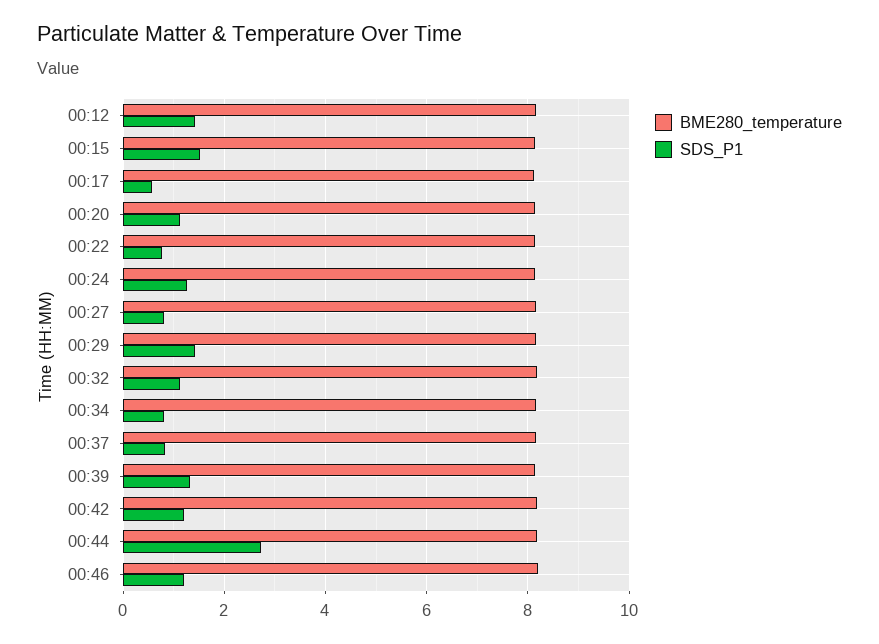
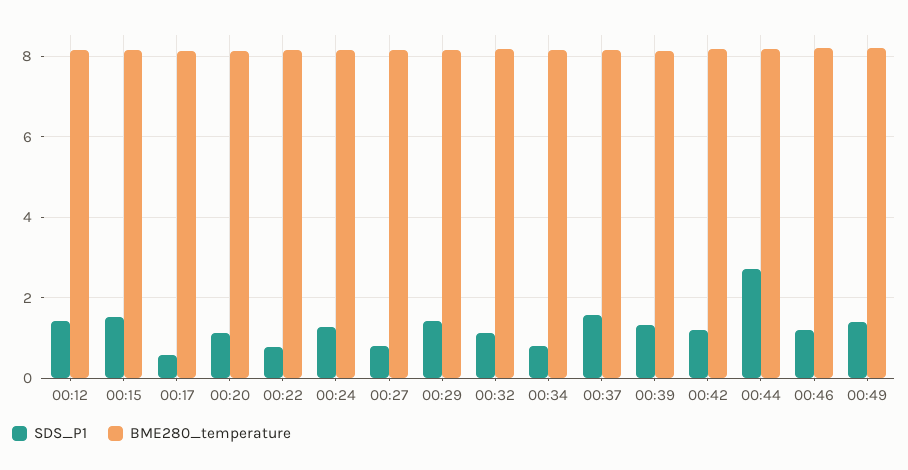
SDS_P1, 00:37: 0.8 -> 1.6
SDS_P1, 00:49: none -> 1.4
BME280_temperature, 00:49: none -> 8.2

